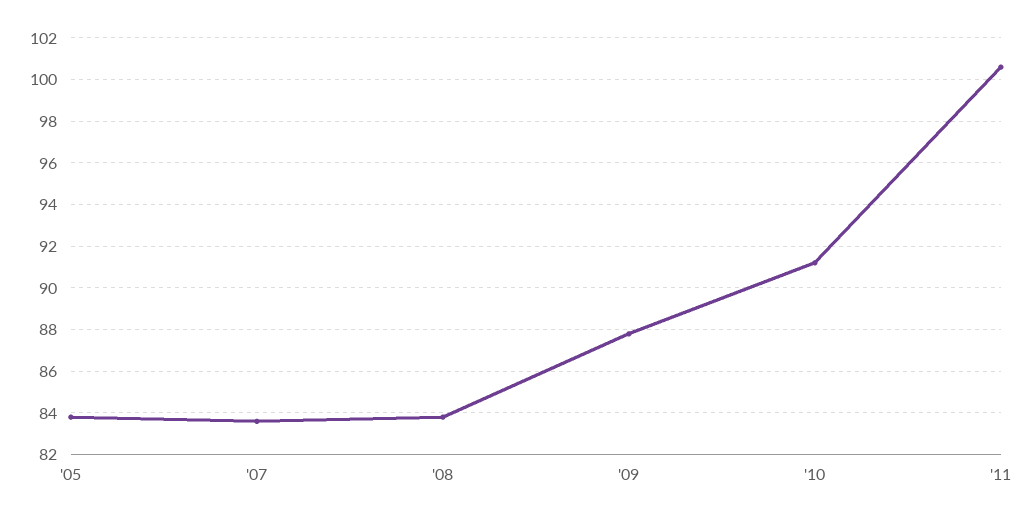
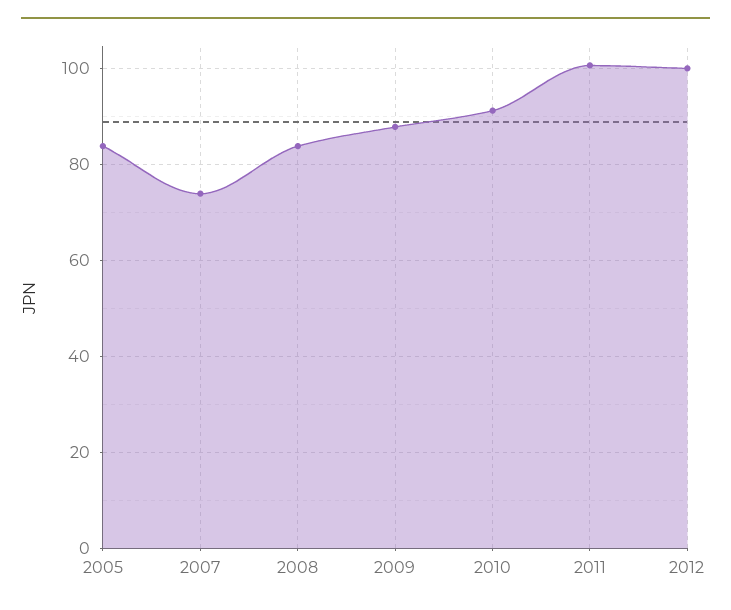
'07: 83.5 -> 74
2012: none -> 100

